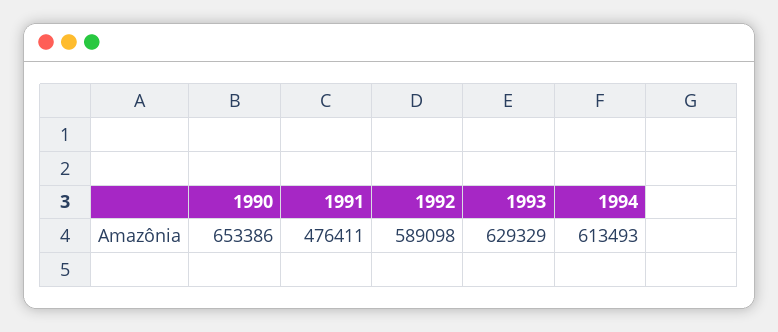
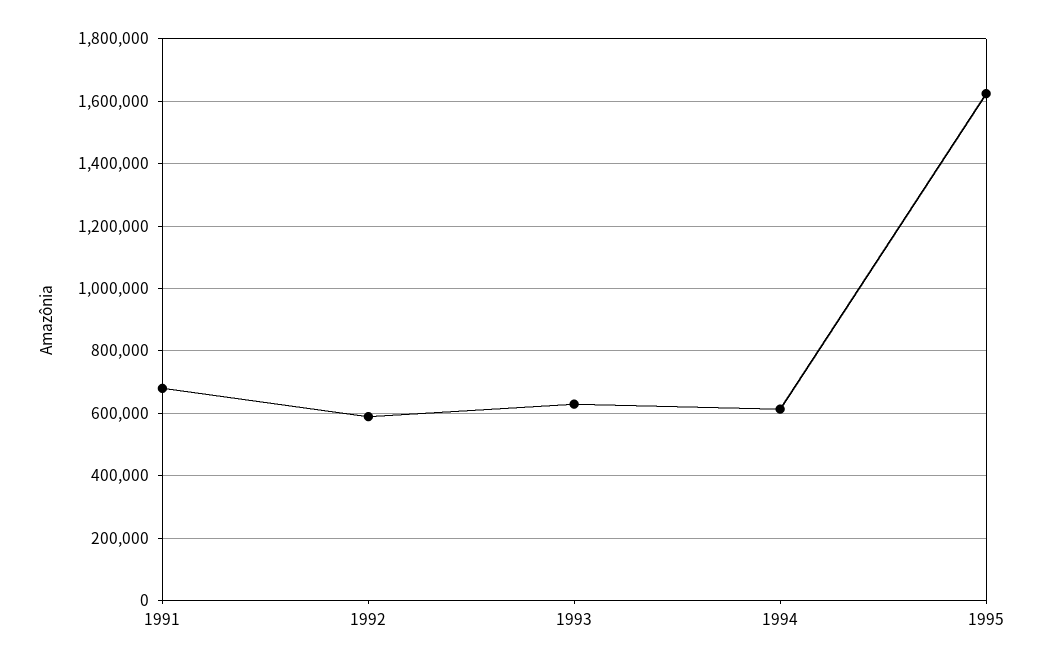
1990: 653386 -> none
1991: 476411 -> 680000
1995: none -> 1620000

